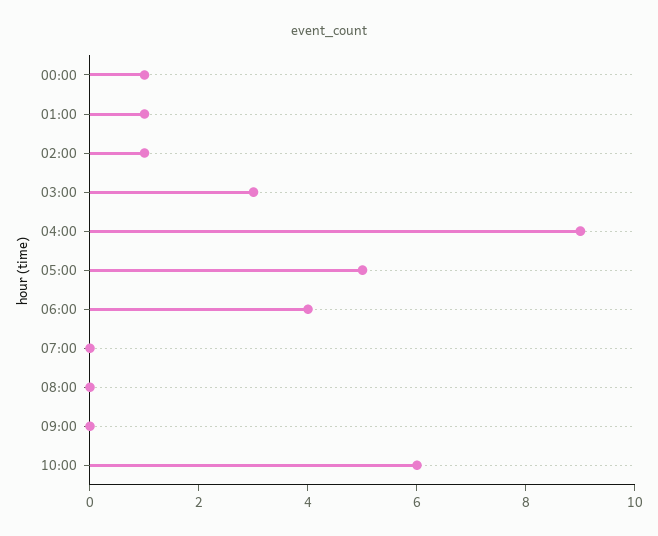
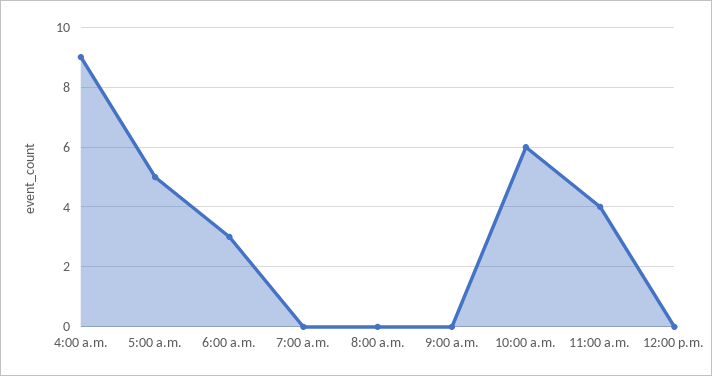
00:00: 1 -> none
01:00: 1 -> none
02:00: 1 -> none
03:00: 3 -> none
06:00: 4 -> 3
11:00 a.m.: none -> 4
12:00 p.m.: none -> 0

